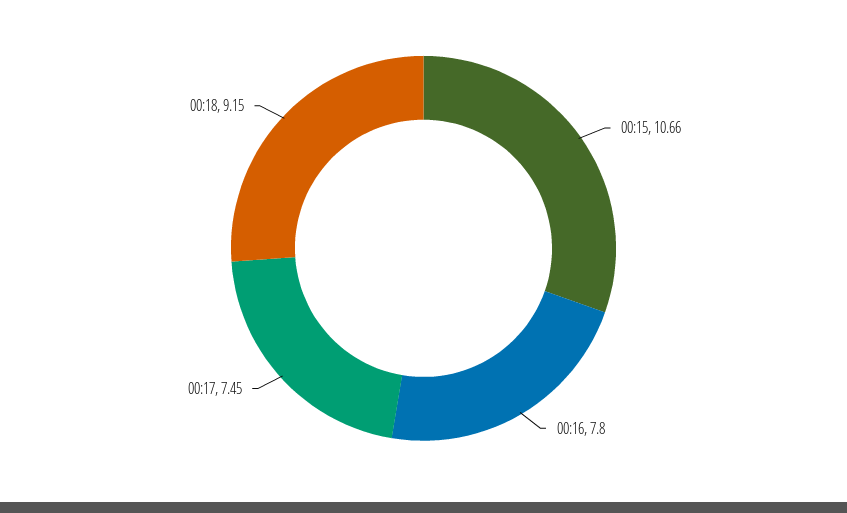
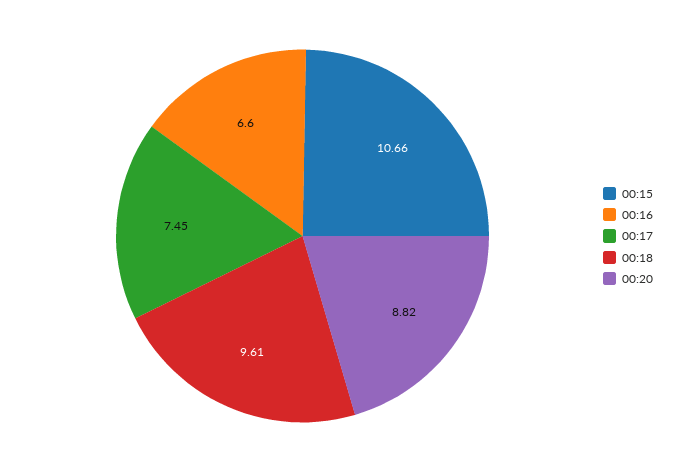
00:16: 7.8 -> 6.6
00:18: 9.15 -> 9.61
00:20: none -> 8.82

